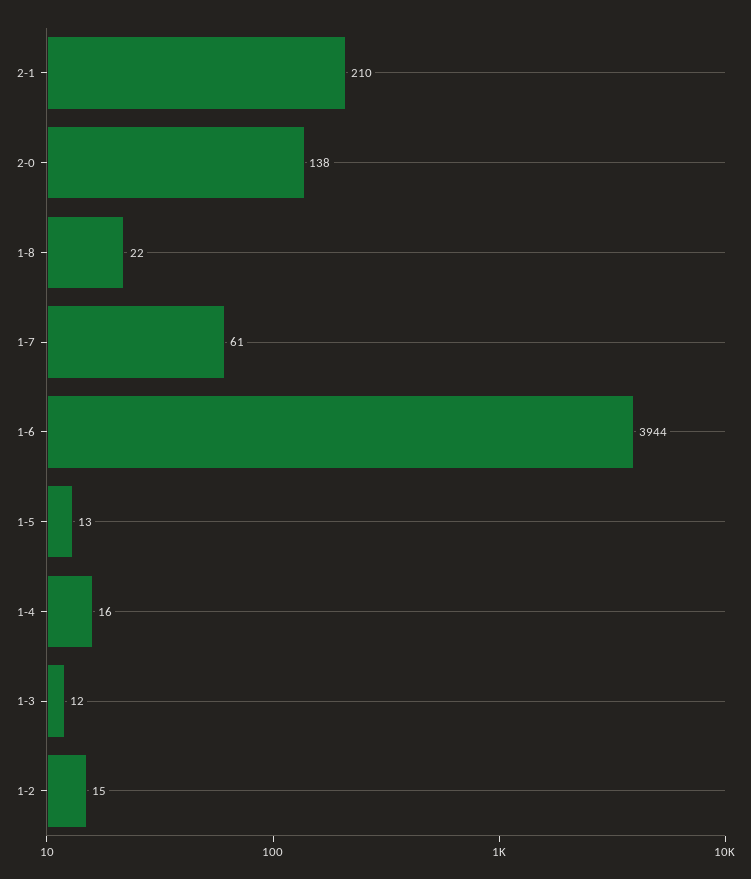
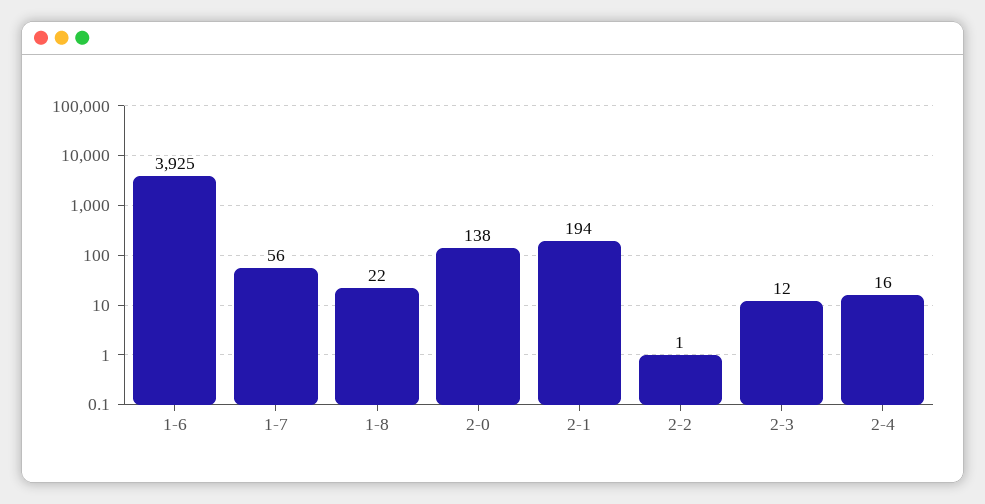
2-1: 210 -> 194
1-7: 61 -> 56
1-6: 3944 -> 3925
1-5: 13 -> none
1-4: 16 -> none
1-3: 12 -> none
1-2: 15 -> none
2-2: none -> 1
2-3: none -> 12
2-4: none -> 16

